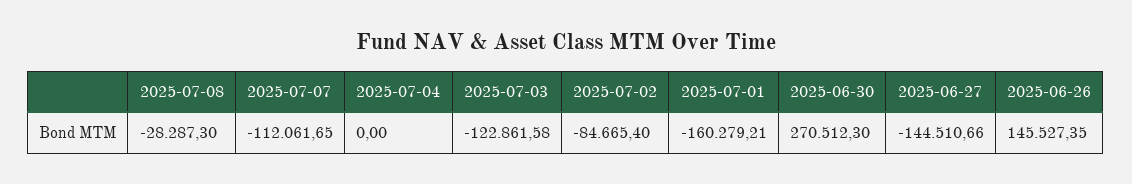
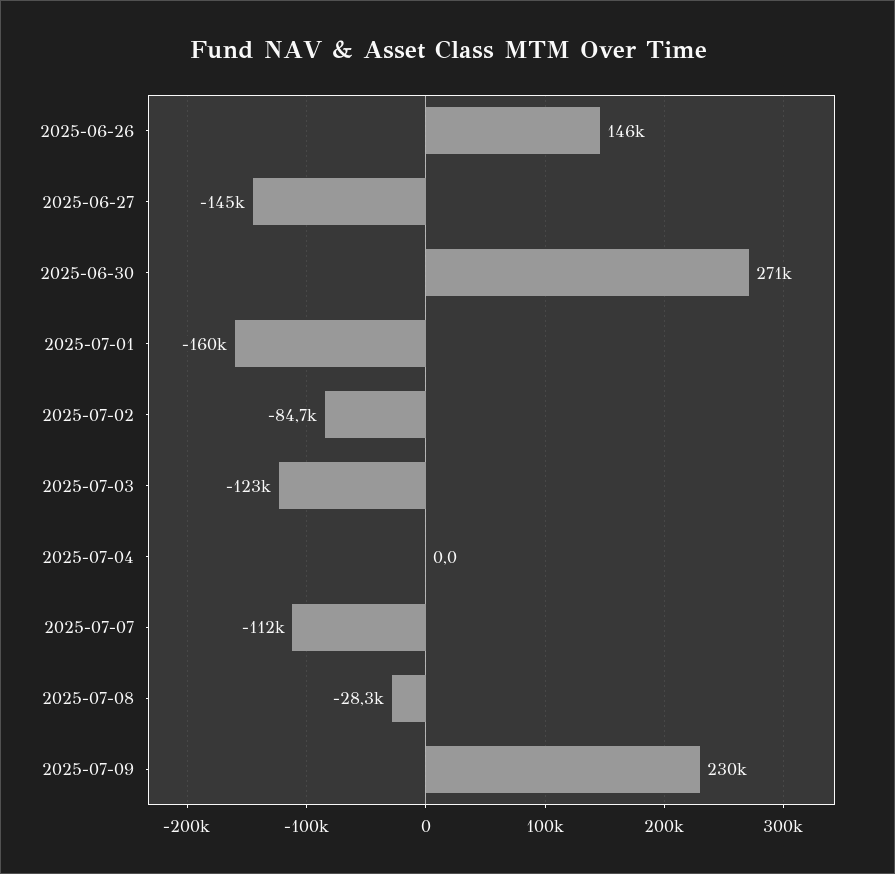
2025-07-09: none -> 230000

